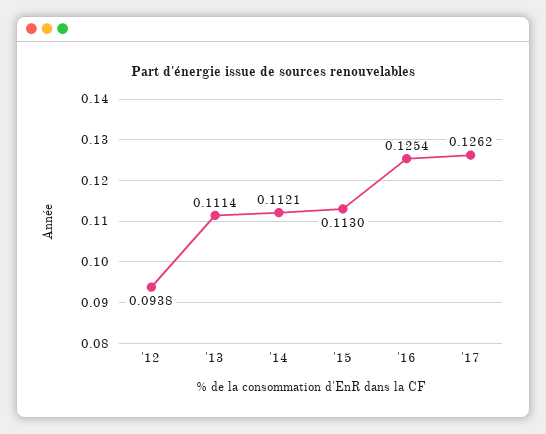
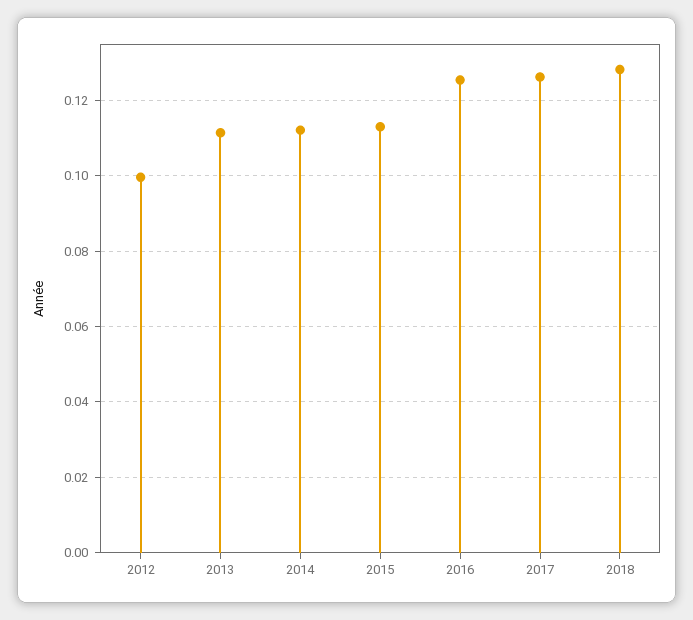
'12: 0.0938 -> 0.1
2018: none -> 0.128

